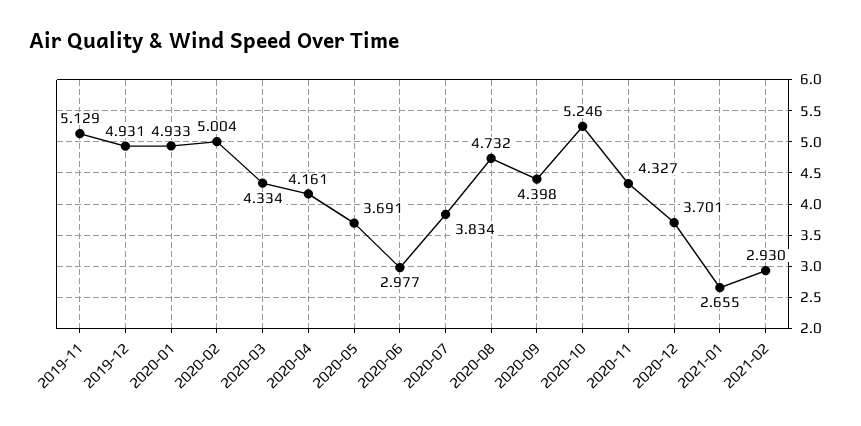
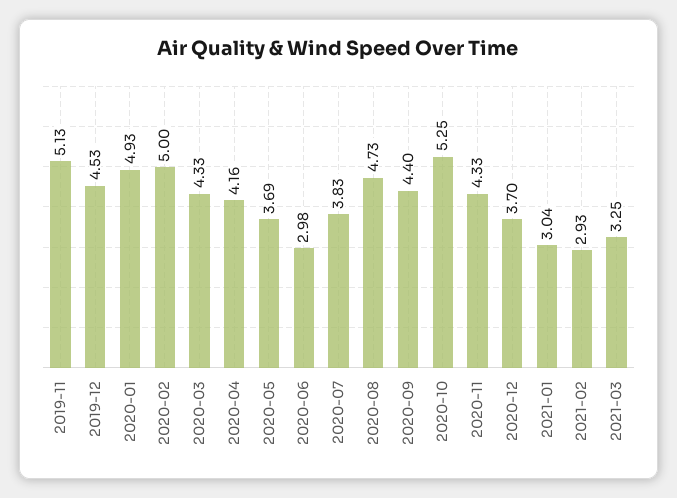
2019-12: 4.931 -> 4.53
2021-01: 2.655 -> 3.04
2021-03: none -> 3.25

